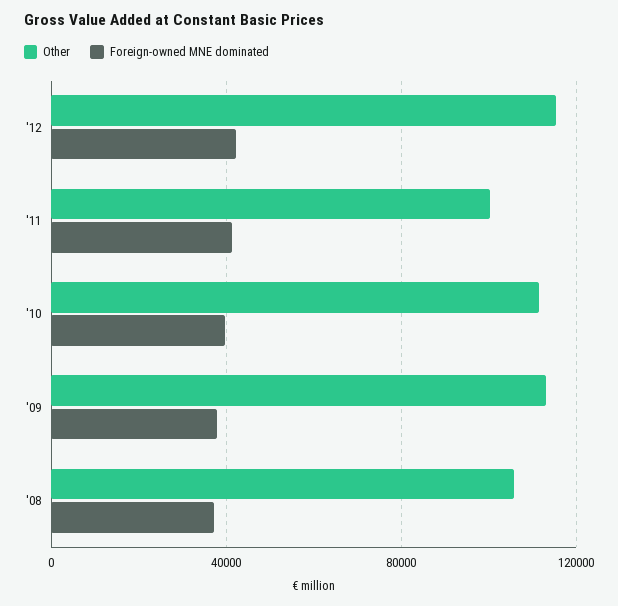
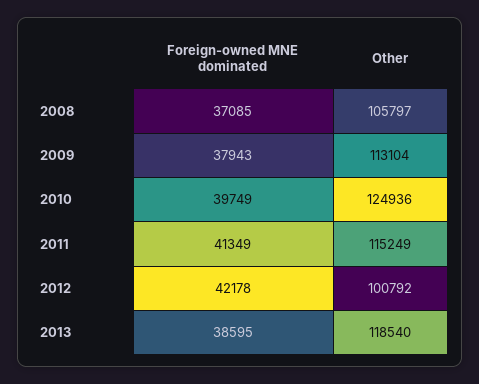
Other, '12: 115000 -> 100792
Other, '11: 100000 -> 115249
Other, '10: 110000 -> 124936
Foreign-owned MNE dominated, 2013: none -> 38595
Other, 2013: none -> 118540

